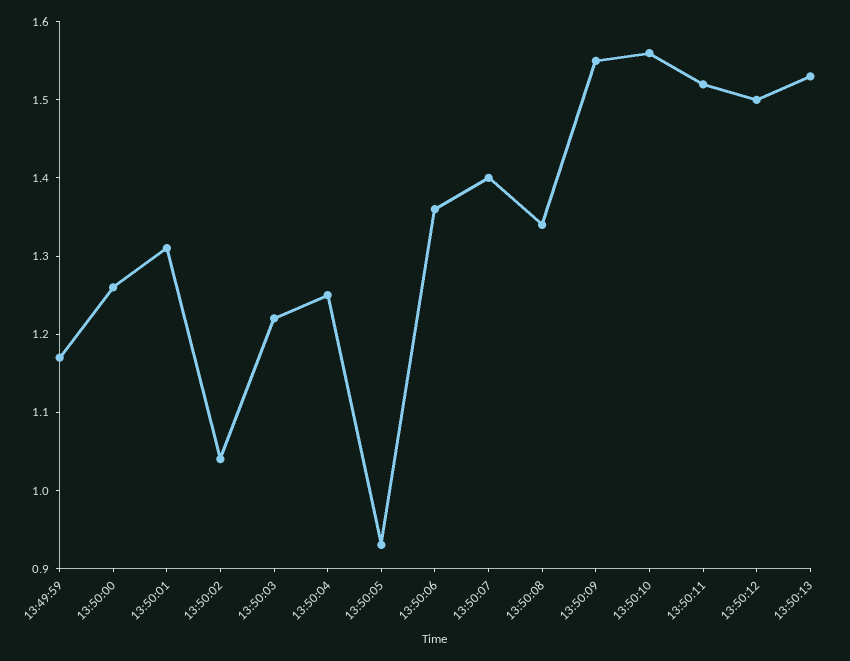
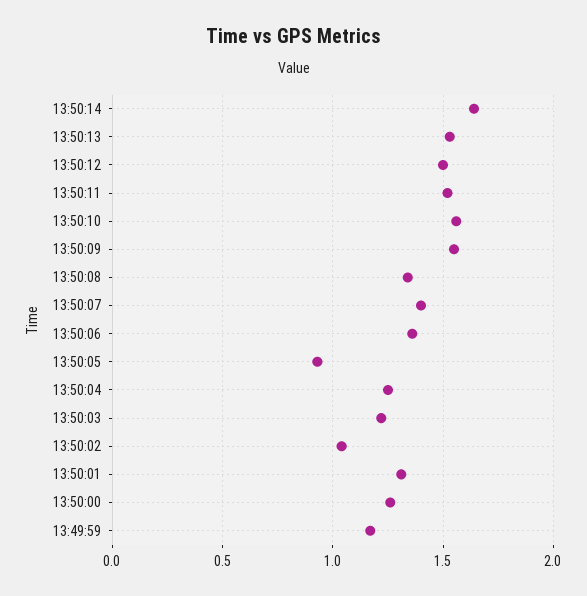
13:50:14: none -> 1.65

